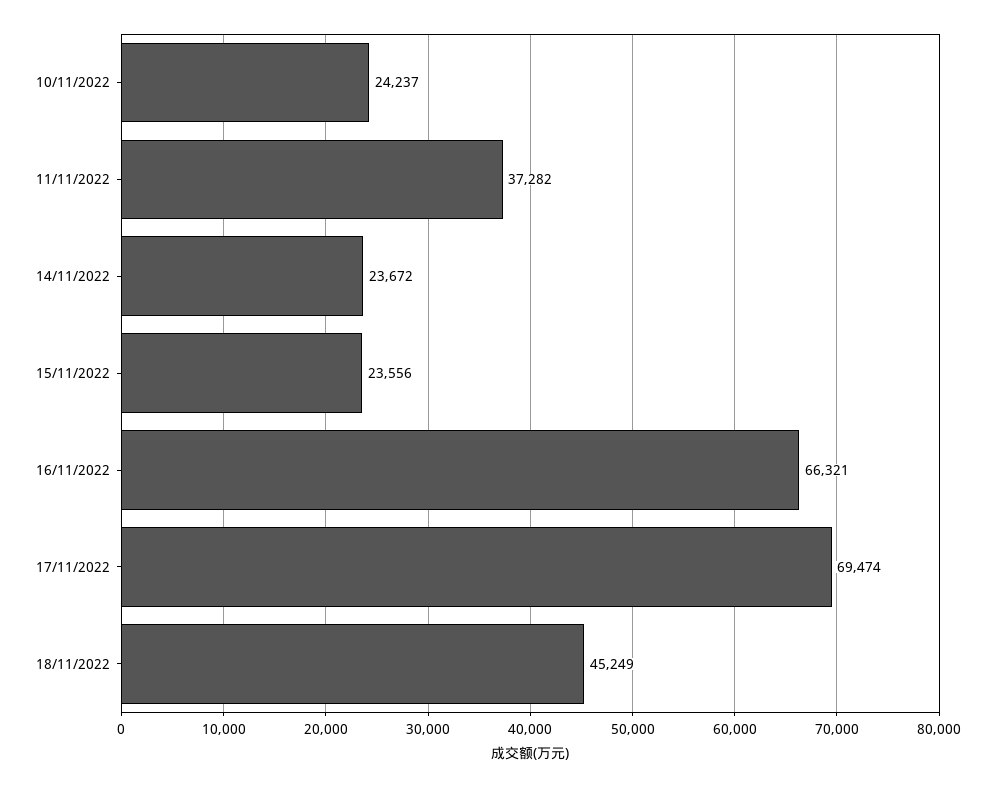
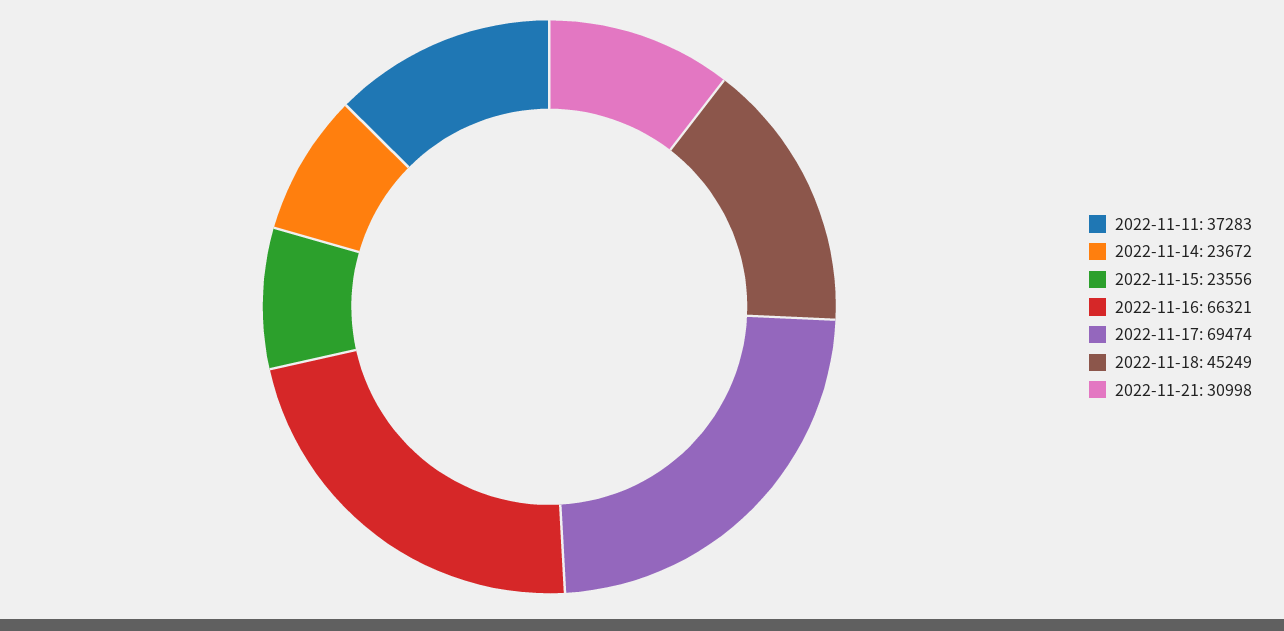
10/11/2022: 24237 -> none
11/11/2022: 37282 -> 37283
2022-11-21: none -> 30998

